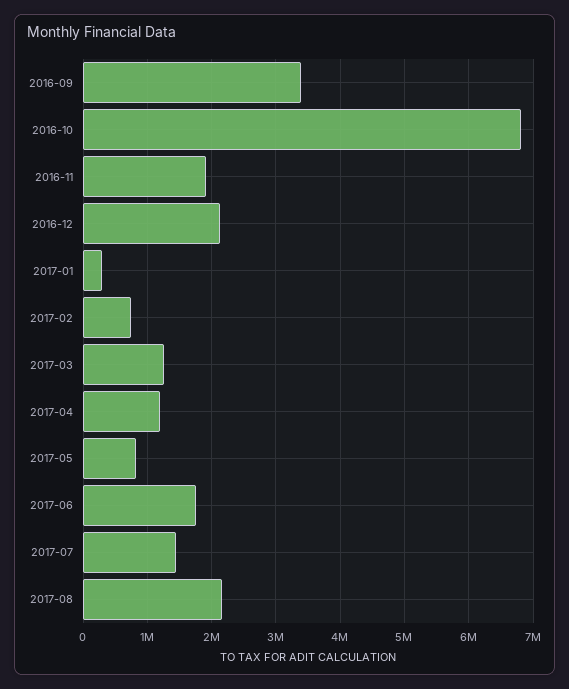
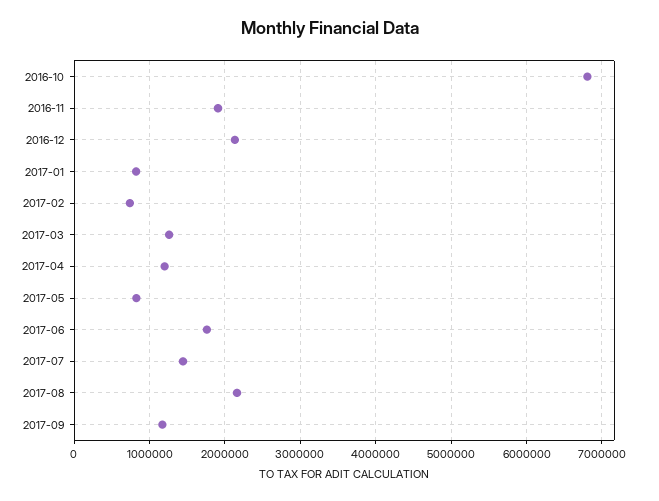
2016-09: 3400000 -> none
2017-01: 300000 -> 800000
2017-09: none -> 1200000

